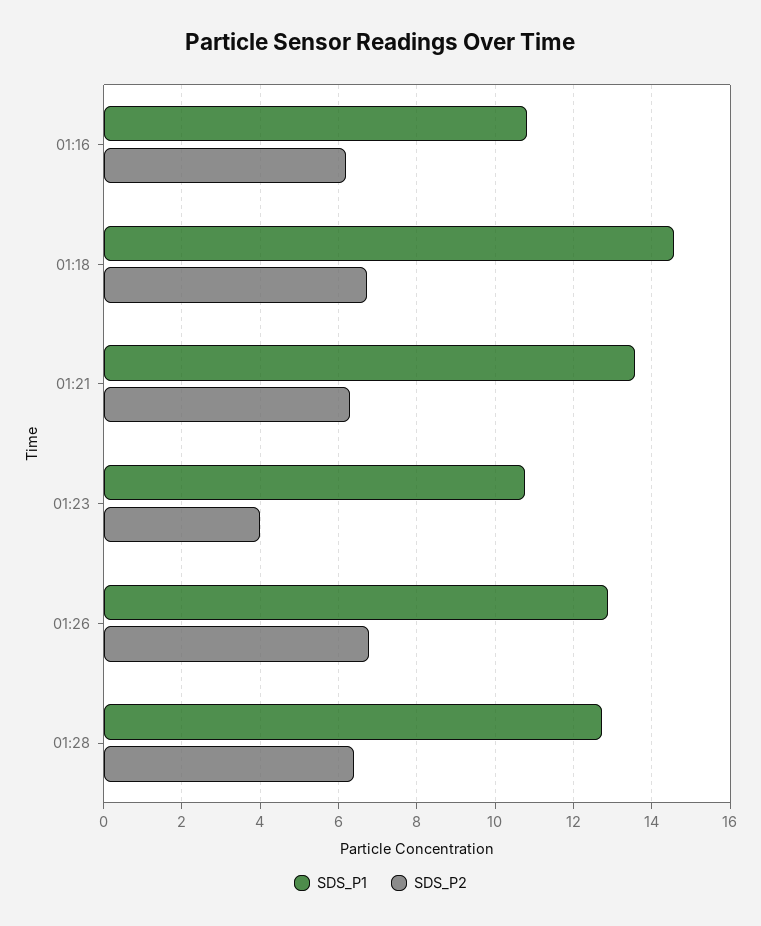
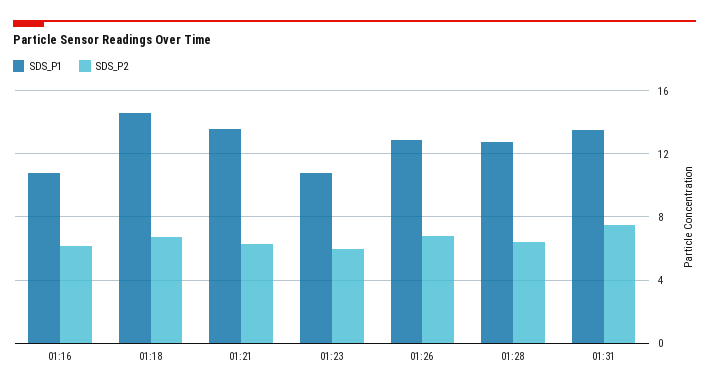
SDS_P2, 01:23: 4 -> 6
SDS_P1, 01:31: none -> 13.5
SDS_P2, 01:31: none -> 7.5

